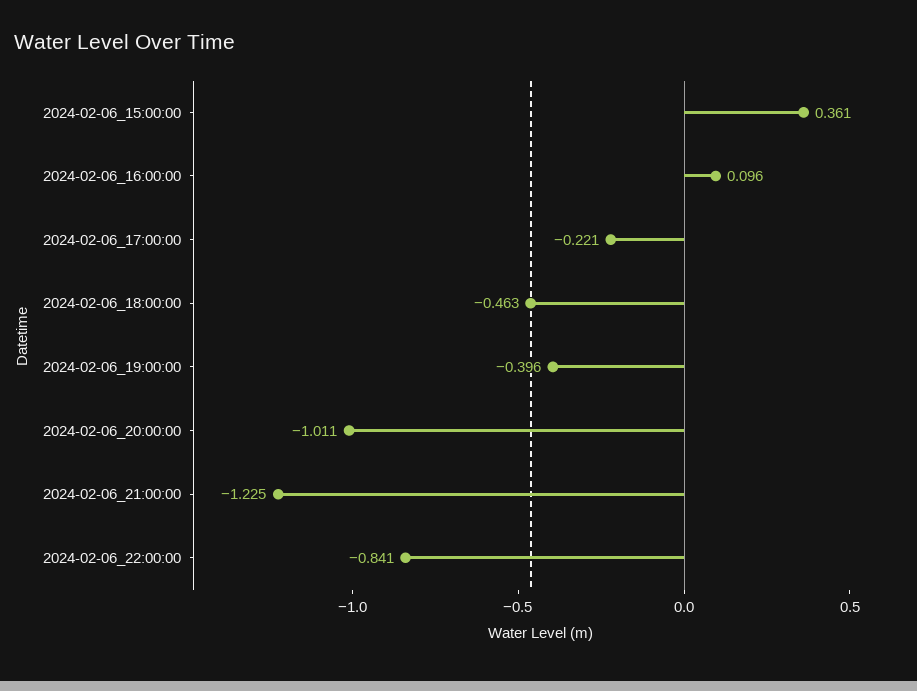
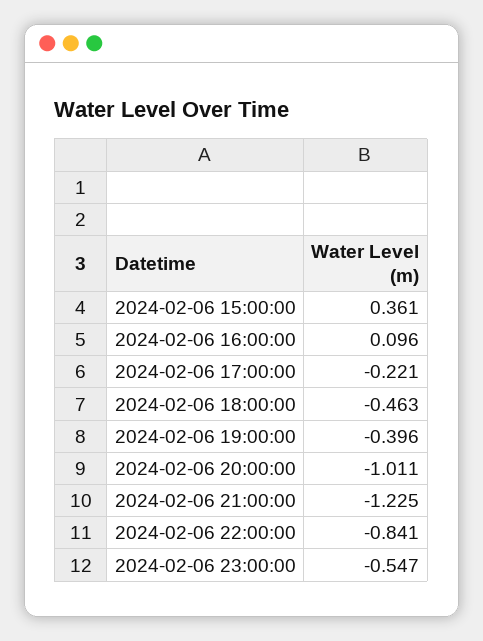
2024-02-06 23:00:00: none -> -0.547

